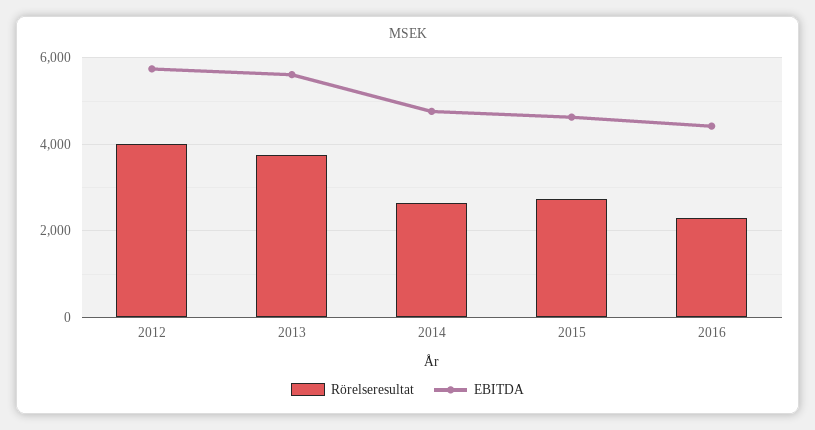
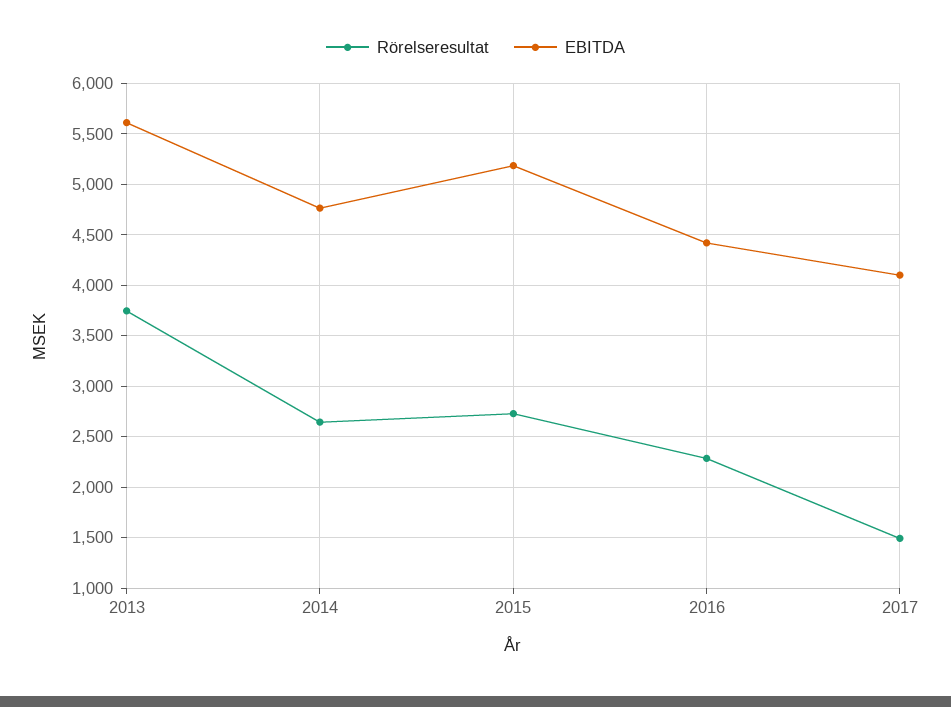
Rörelseresultat, 2012: 4000 -> none
EBITDA, 2012: 5800 -> none
EBITDA, 2015: 4600 -> 5200
Rörelseresultat, 2017: none -> 1500
EBITDA, 2017: none -> 4100

